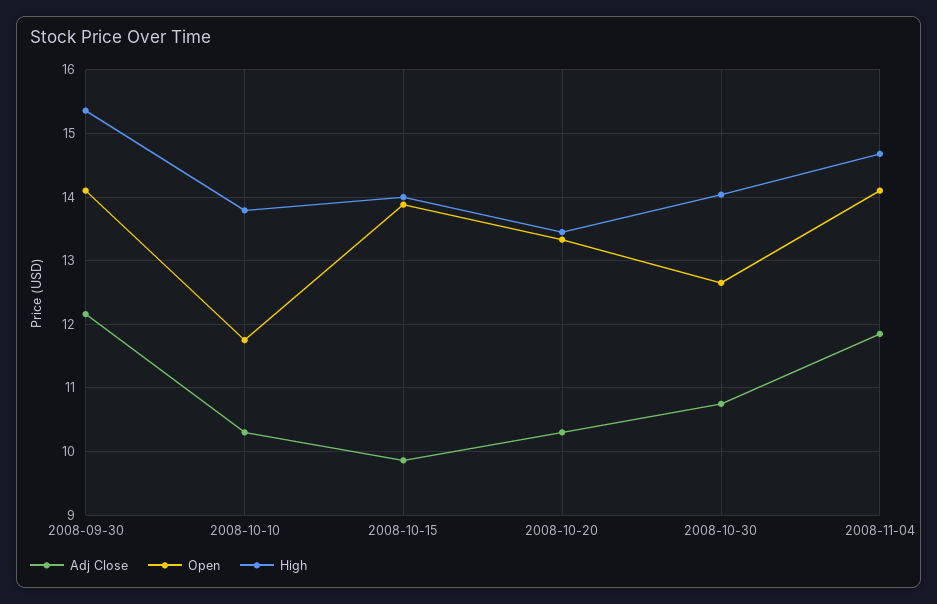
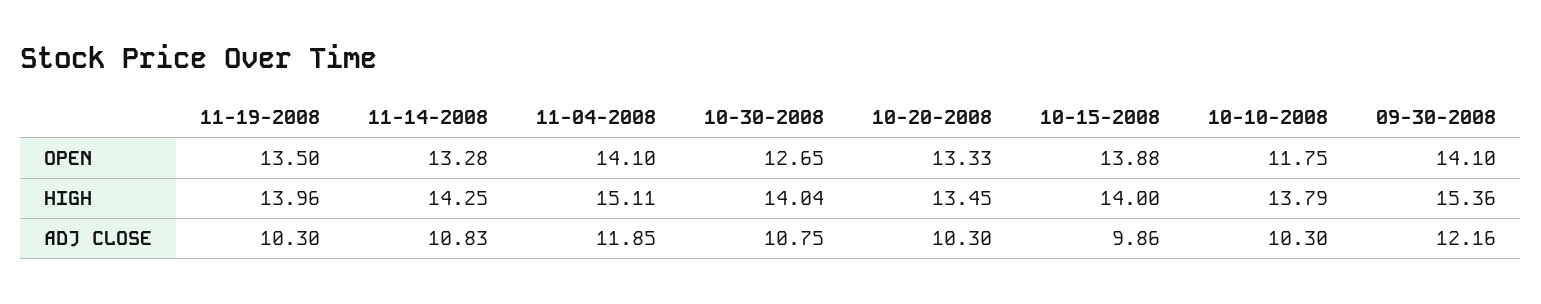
High, 2008-11-04: 14.7 -> 15.11
Open, 11-19-2008: none -> 13.5
Open, 11-14-2008: none -> 13.28
High, 11-19-2008: none -> 13.96
High, 11-14-2008: none -> 14.25
Adj Close, 11-19-2008: none -> 10.3
Adj Close, 11-14-2008: none -> 10.83

